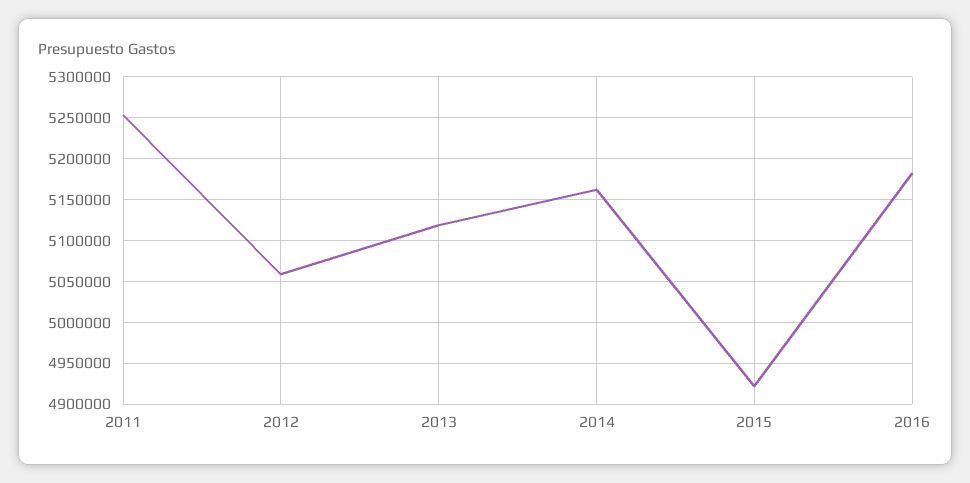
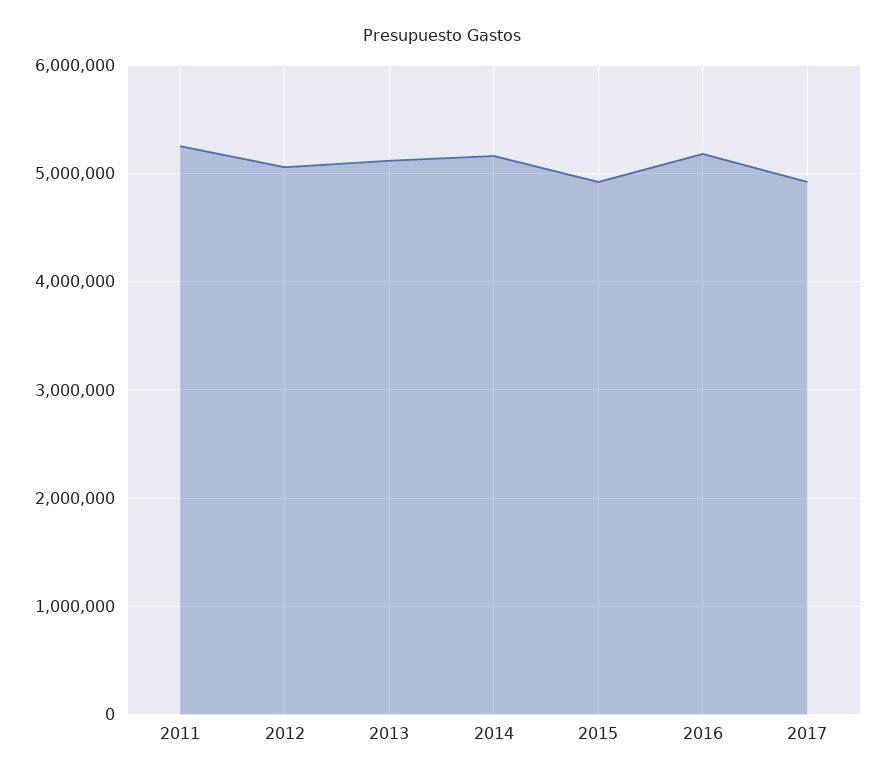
2017: none -> 4900000

